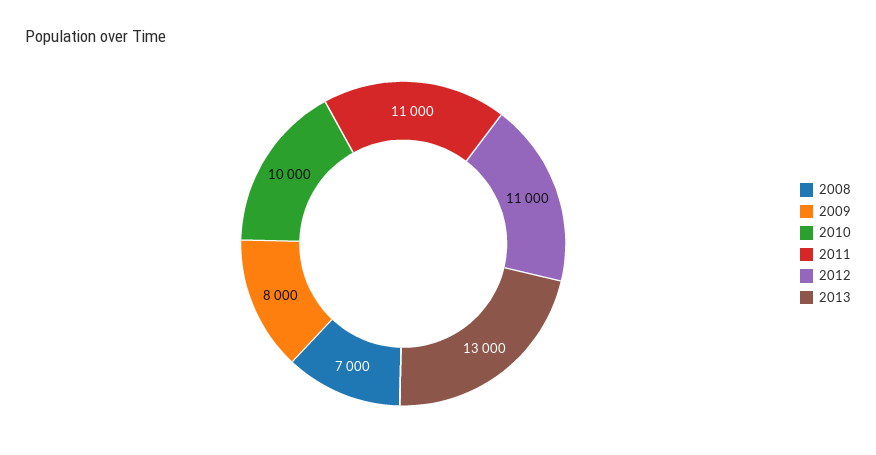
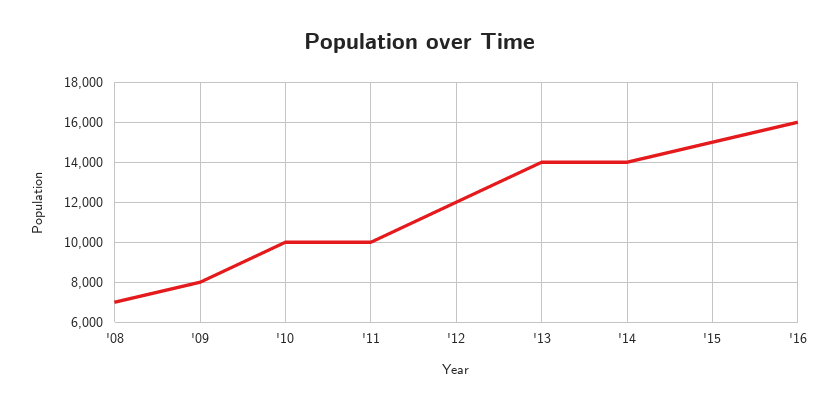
2011: 11000 -> 10000
2012: 11000 -> 12000
2013: 13000 -> 14000
'14: none -> 14000
'15: none -> 15000
'16: none -> 16000

